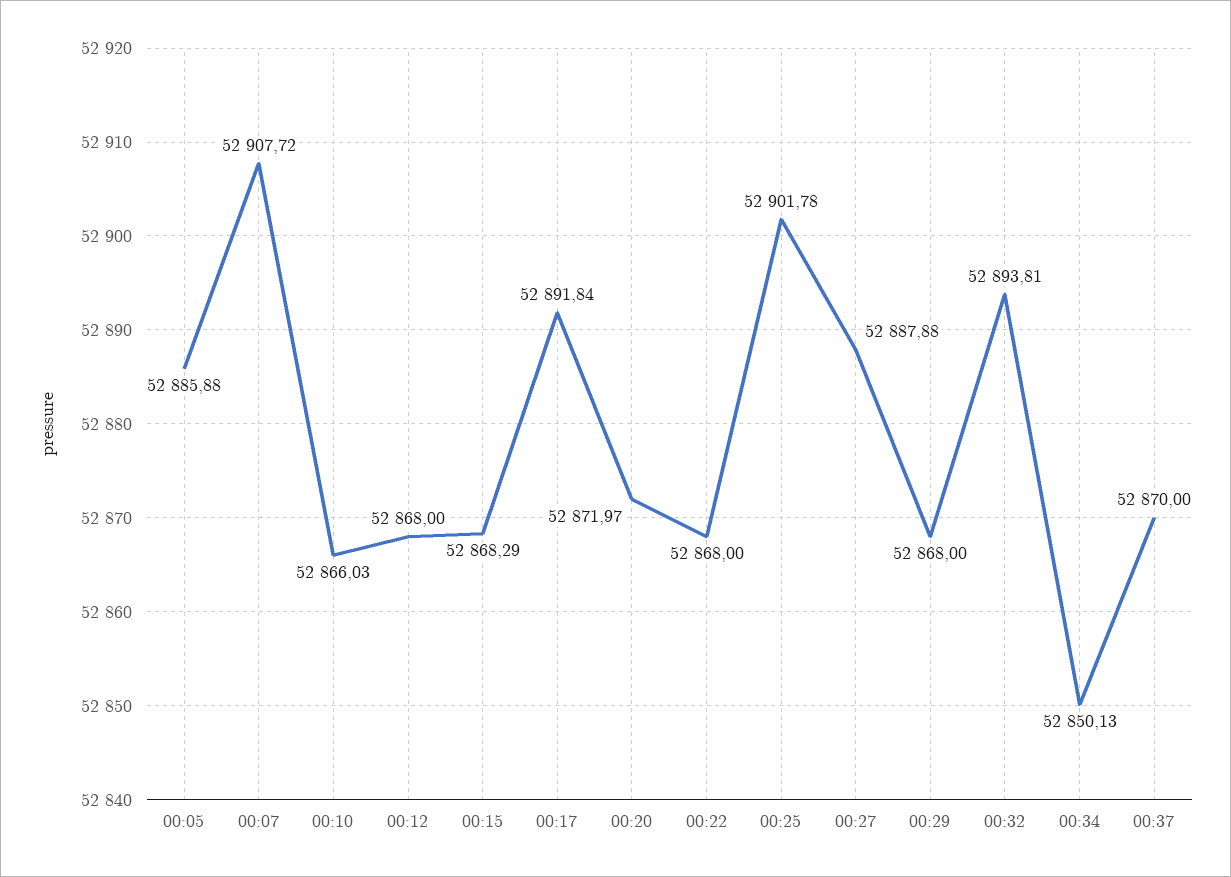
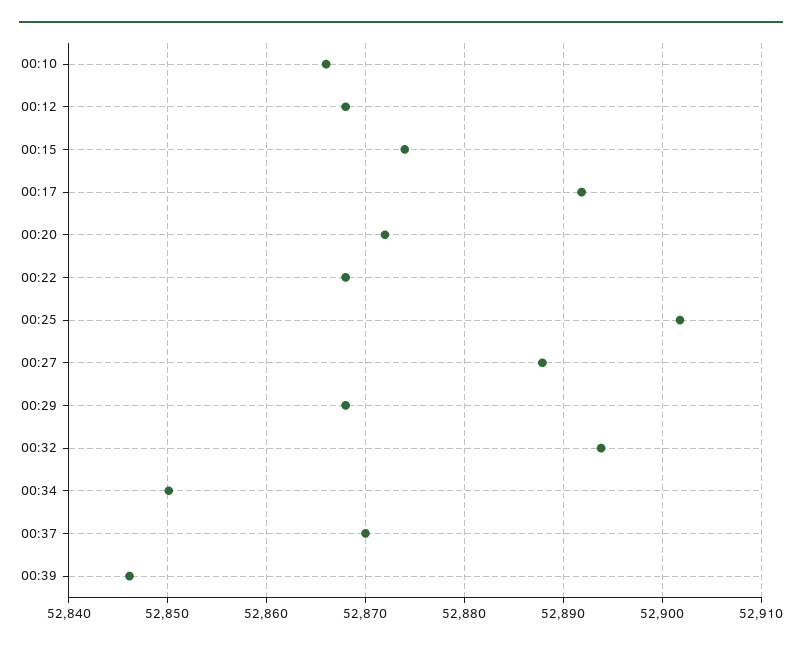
00:05: 52885.88 -> none
00:07: 52907.72 -> none
00:15: 52868.29 -> 52874
00:39: none -> 52846

